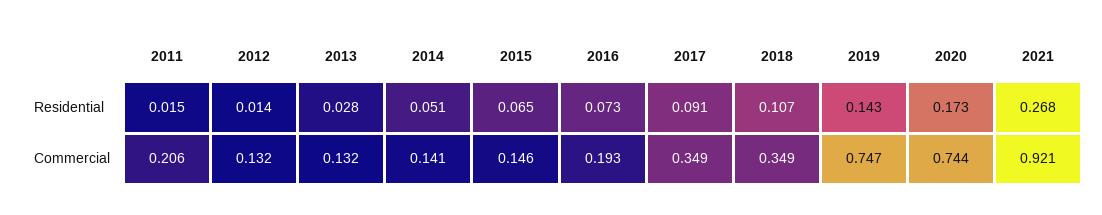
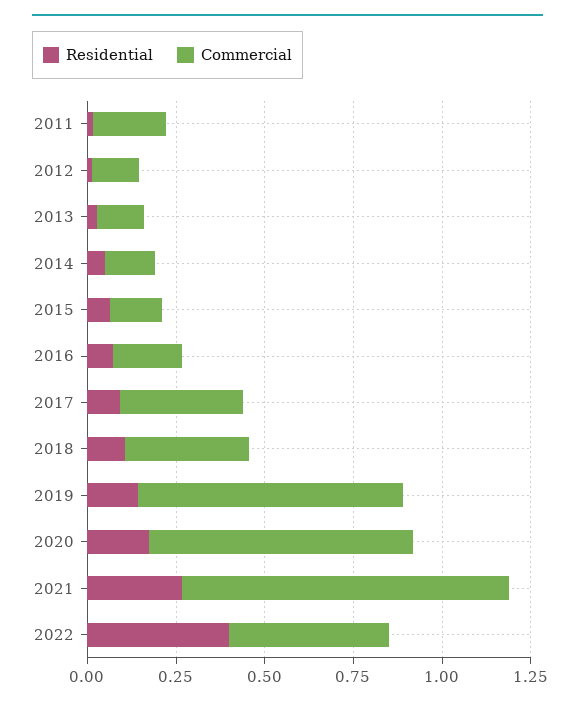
Residential, 2022: none -> 0.4
Commercial, 2022: none -> 0.45

